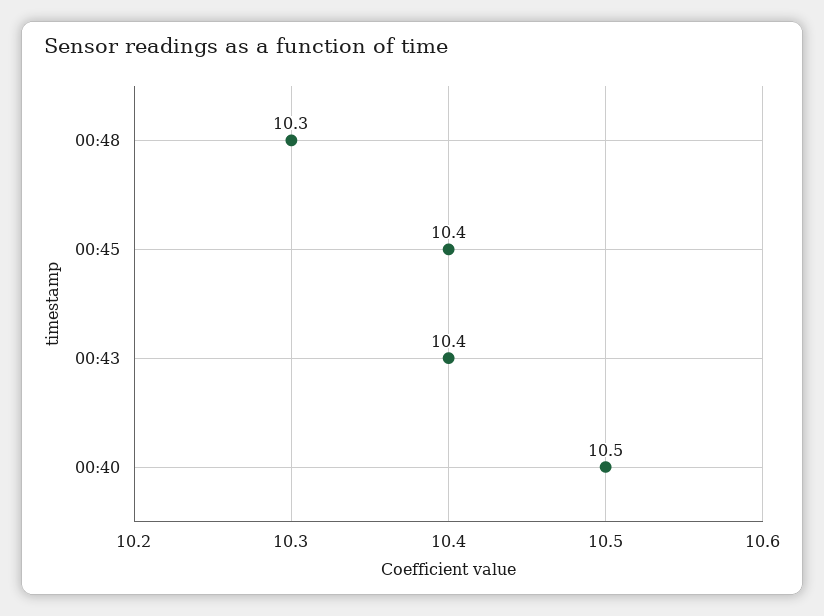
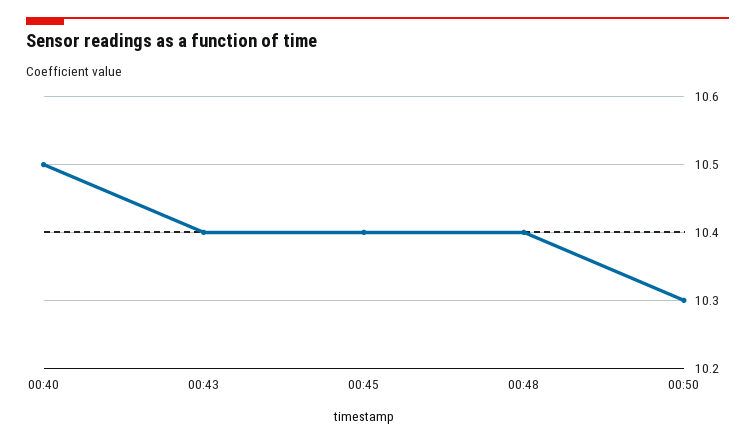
00:48: 10.3 -> 10.4
00:50: none -> 10.3

